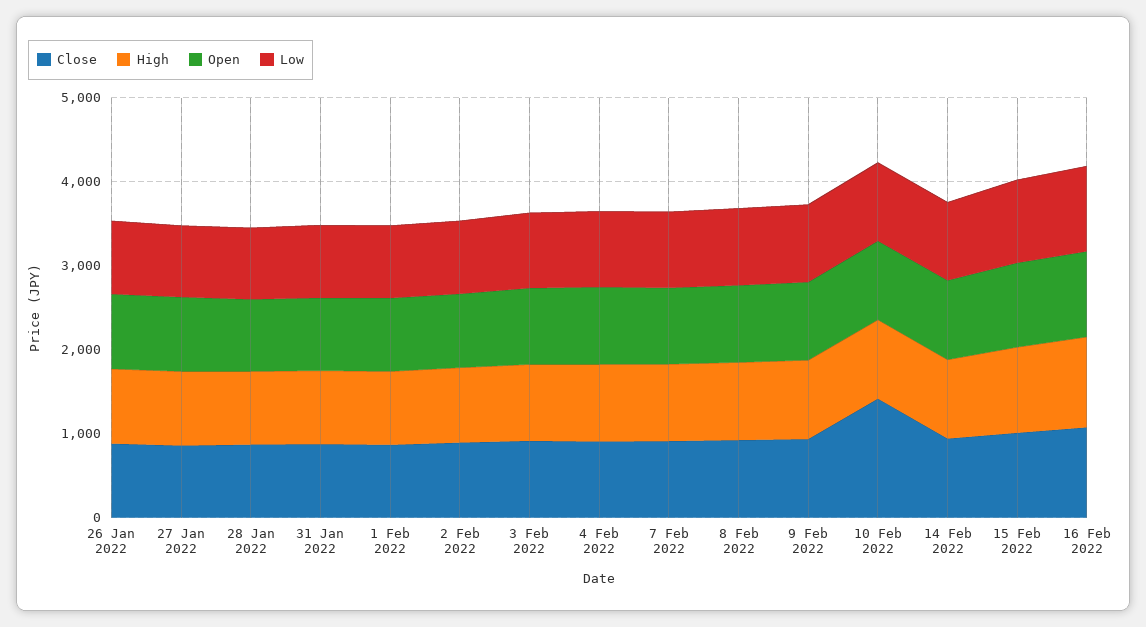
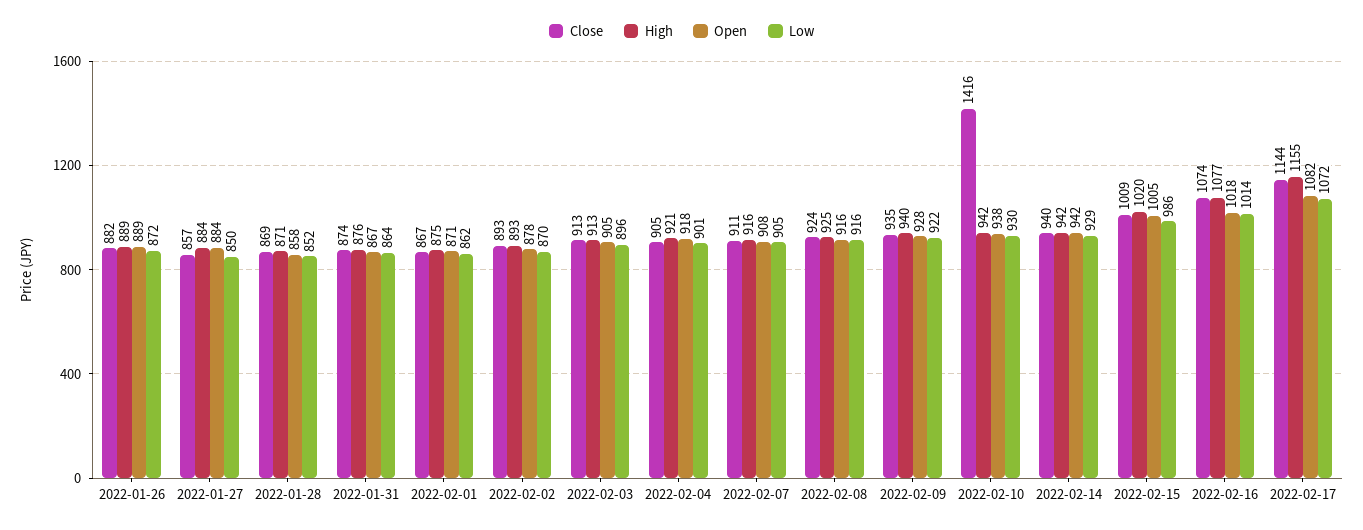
Close, 2022-02-17: none -> 1144
High, 2022-02-17: none -> 1155
Open, 2022-02-17: none -> 1082
Low, 2022-02-17: none -> 1072

